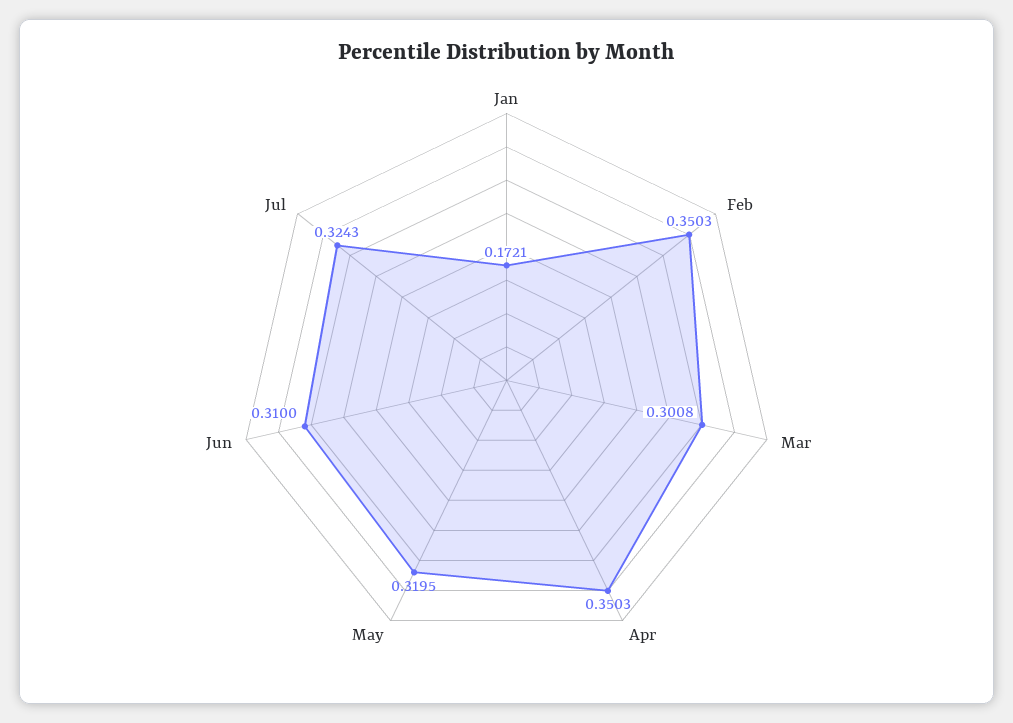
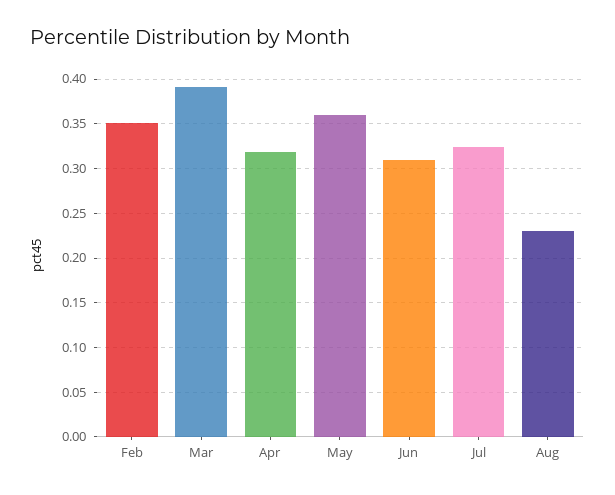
Jan: 0.1721 -> none
Mar: 0.3008 -> 0.39
Apr: 0.3503 -> 0.32
May: 0.3195 -> 0.36
Aug: none -> 0.23

